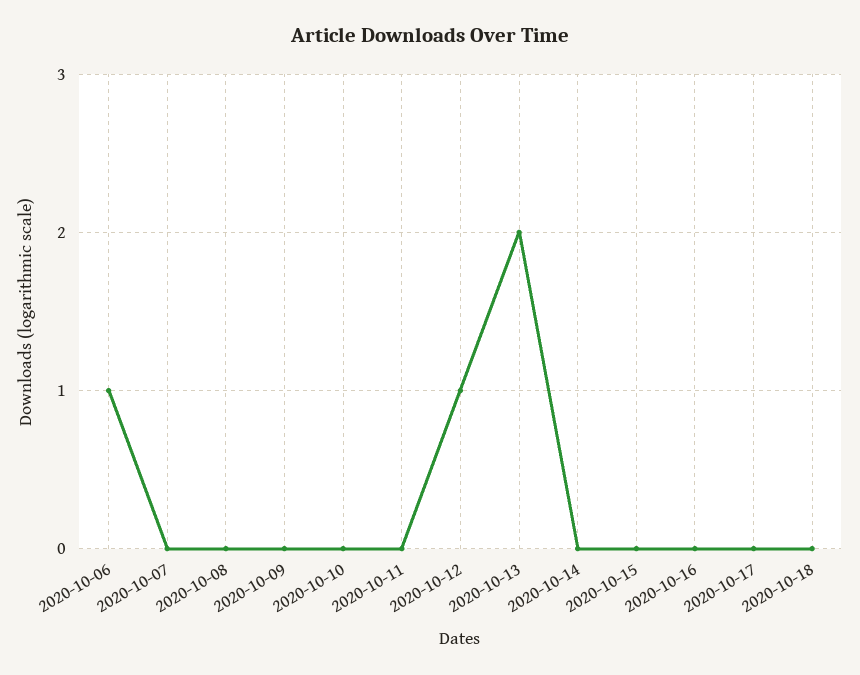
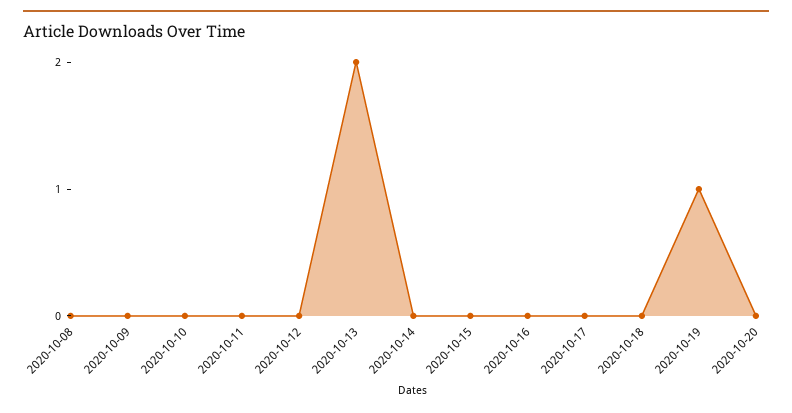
2020-10-06: 1 -> none
2020-10-07: 0 -> none
2020-10-12: 1 -> 0
2020-10-19: none -> 1
2020-10-20: none -> 0

